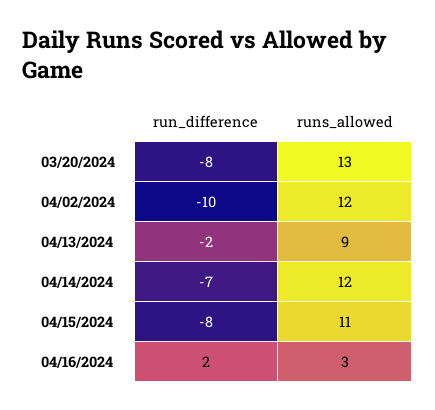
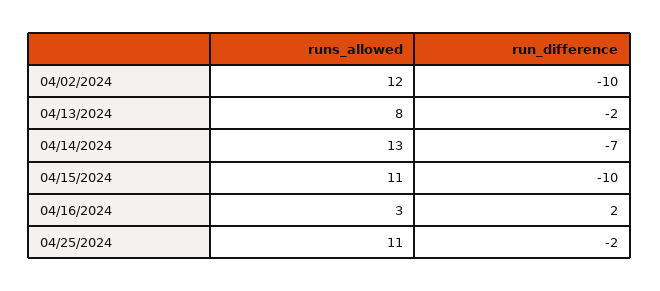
run_difference, 03/20/2024: -8 -> none
runs_allowed, 03/20/2024: 13 -> none
runs_allowed, 04/13/2024: 9 -> 8
runs_allowed, 04/14/2024: 12 -> 13
run_difference, 04/15/2024: -8 -> -10
runs_allowed, 04/25/2024: none -> 11
run_difference, 04/25/2024: none -> -2

